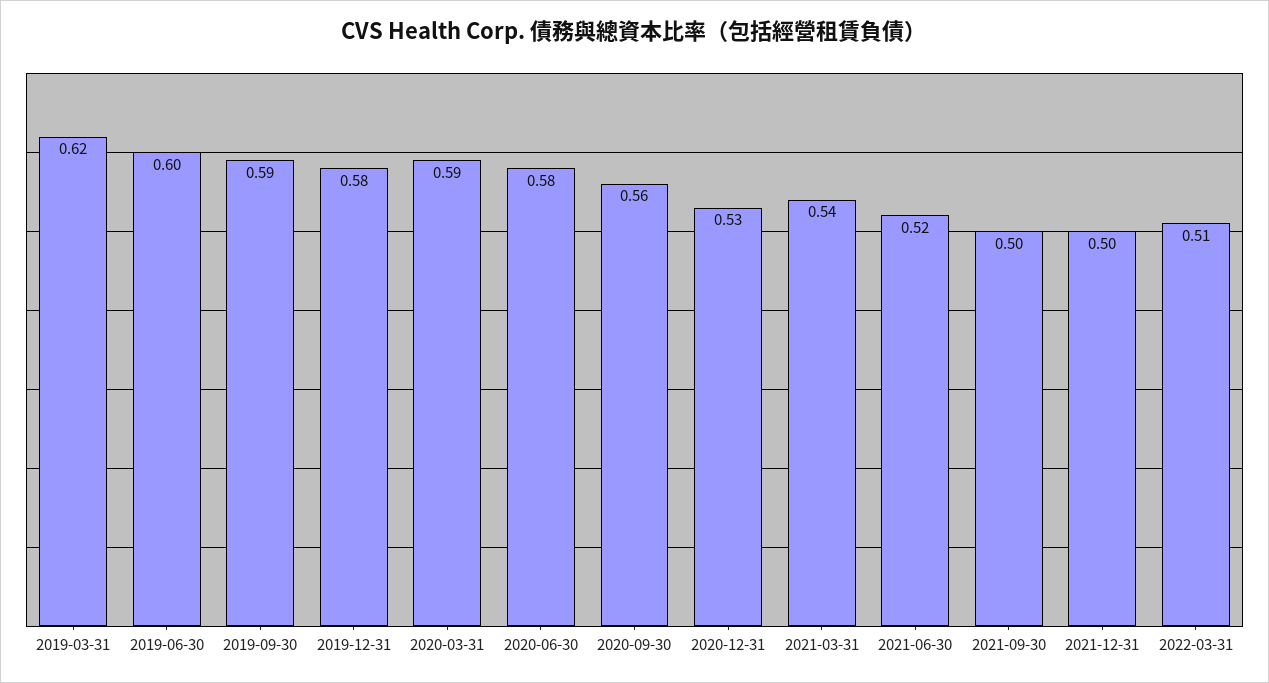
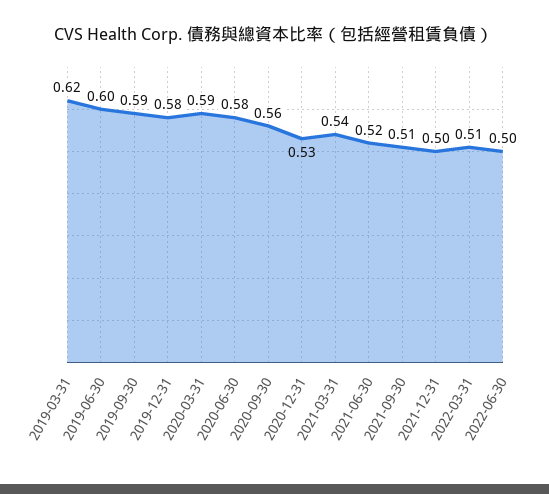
2021-09-30: 0.5 -> 0.51
2022-06-30: none -> 0.5

